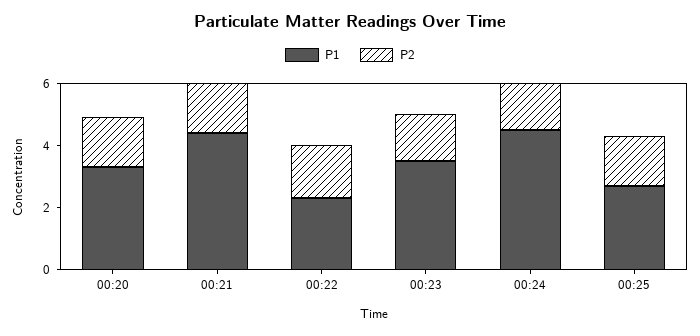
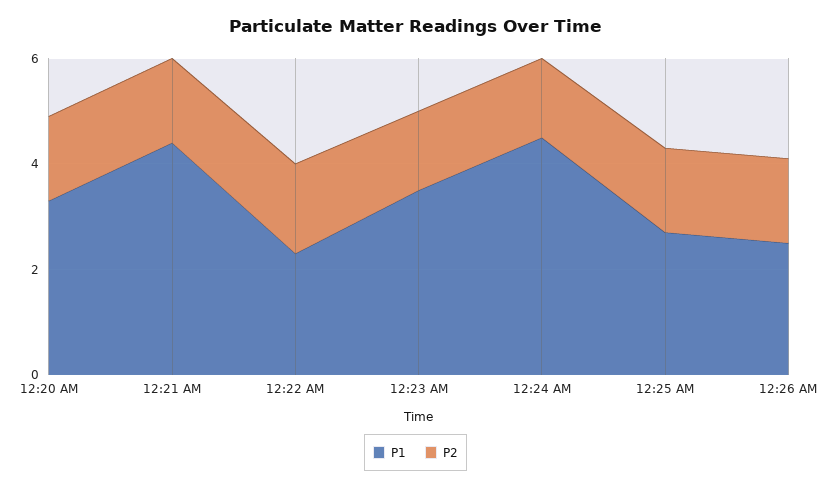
P1, 12:26 AM: none -> 2.5
P2, 12:26 AM: none -> 1.5

